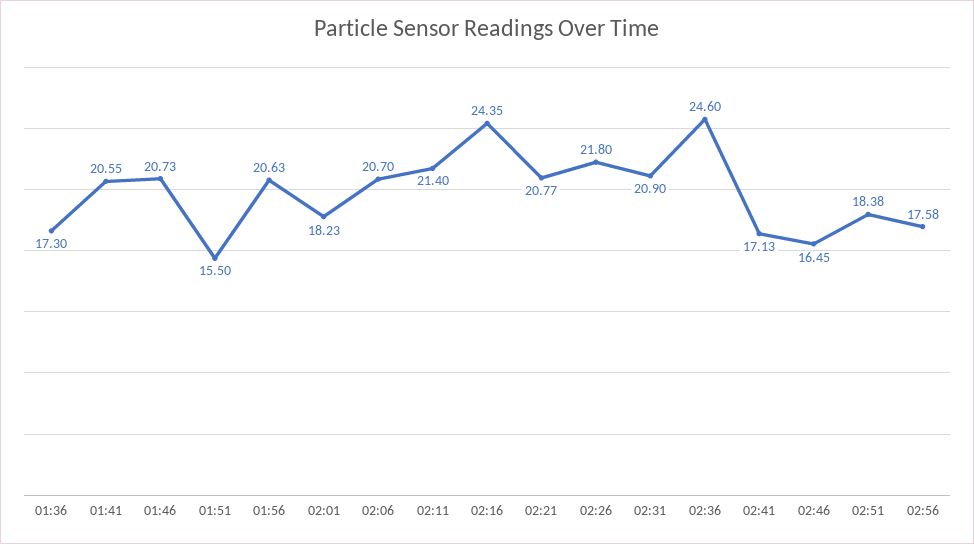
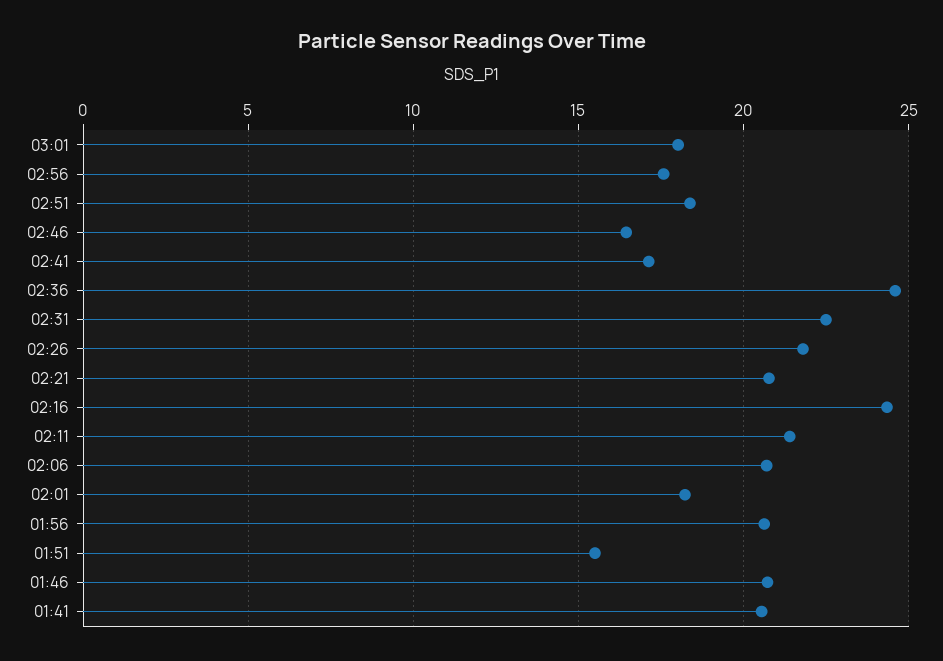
01:36: 17.3 -> none
02:31: 20.9 -> 22.5
03:01: none -> 18

